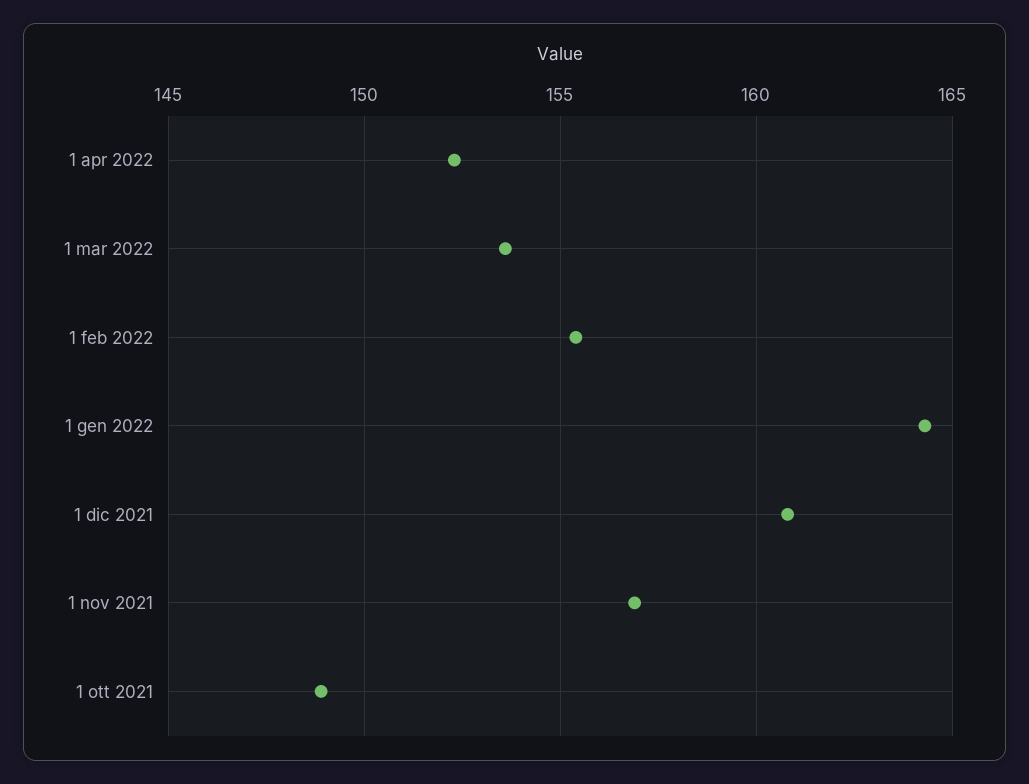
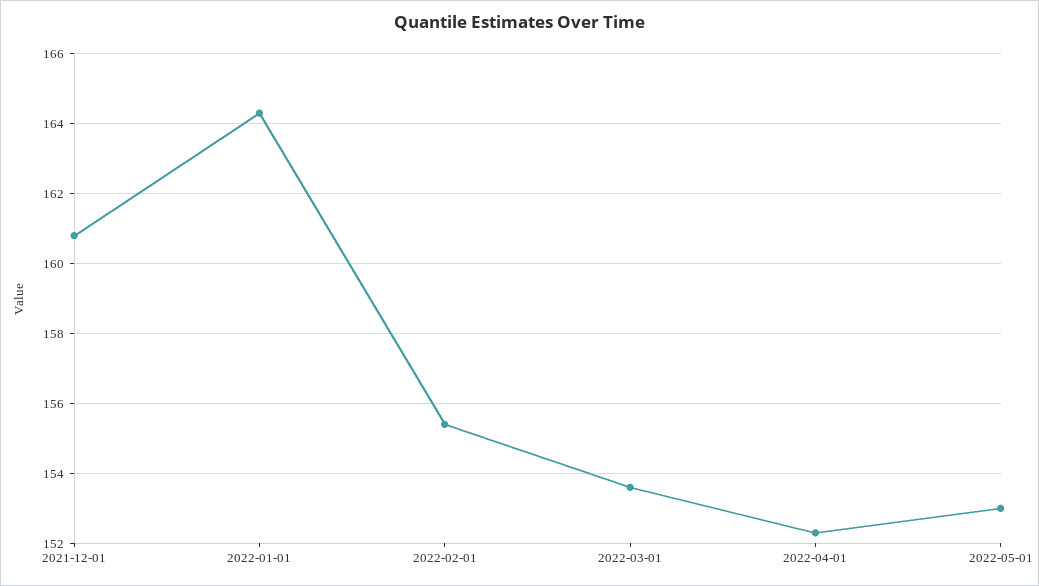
1 nov 2021: 157 -> none
1 ott 2021: 149 -> none
2022-05-01: none -> 153

